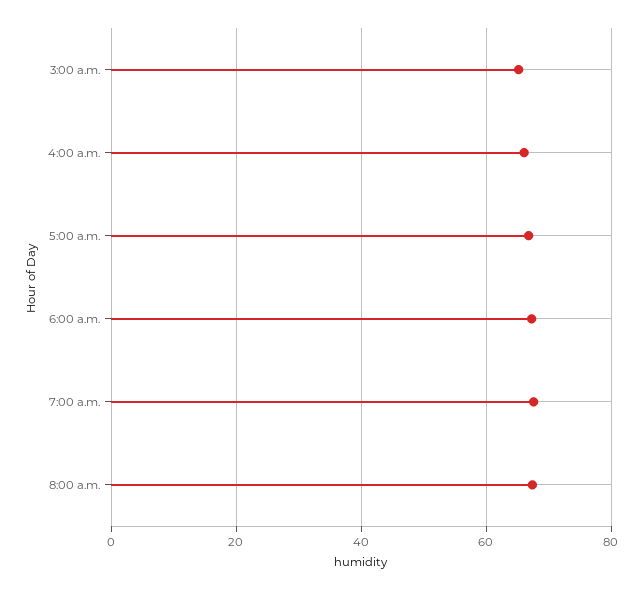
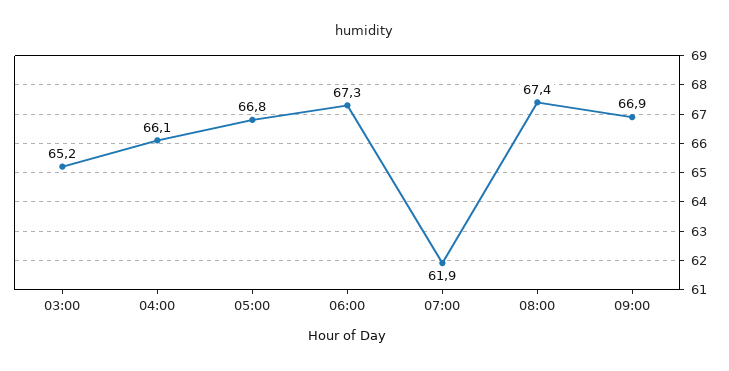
7:00 a.m.: 68 -> 61.9
09:00: none -> 66.9

